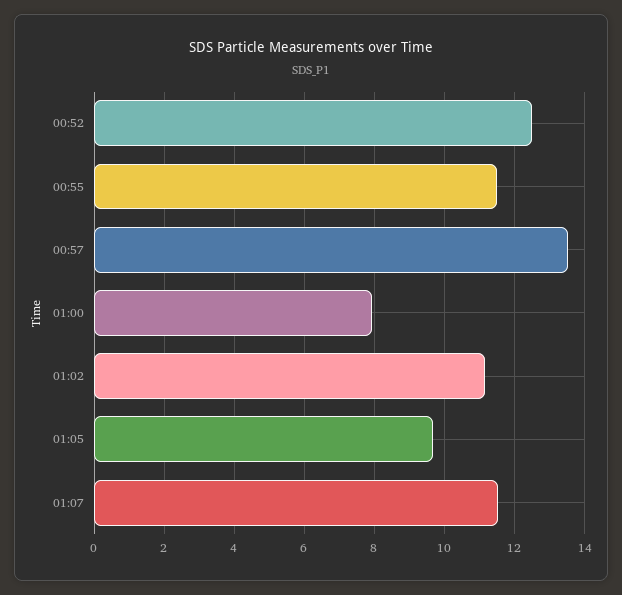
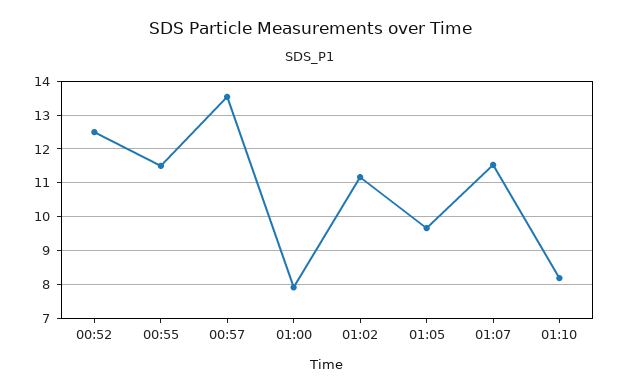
01:10: none -> 8.2

